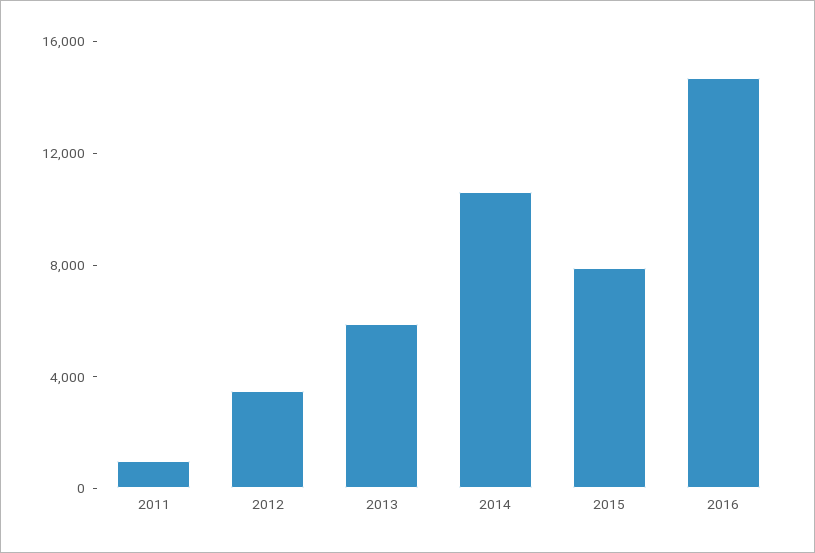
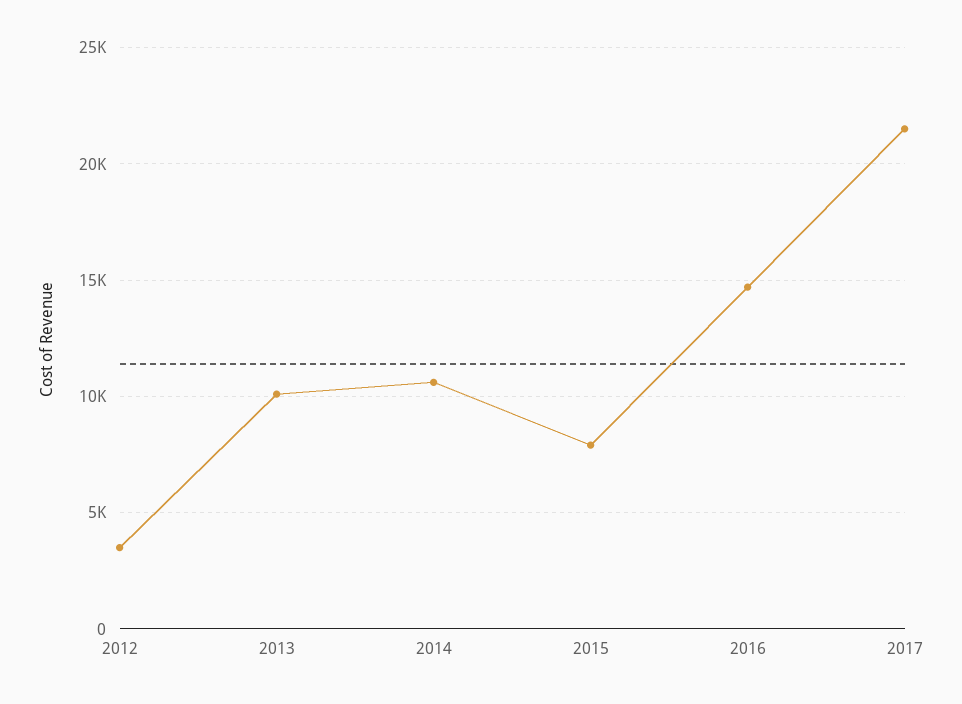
2011: 1000 -> none
2013: 6000 -> 10000
2017: none -> 21500

